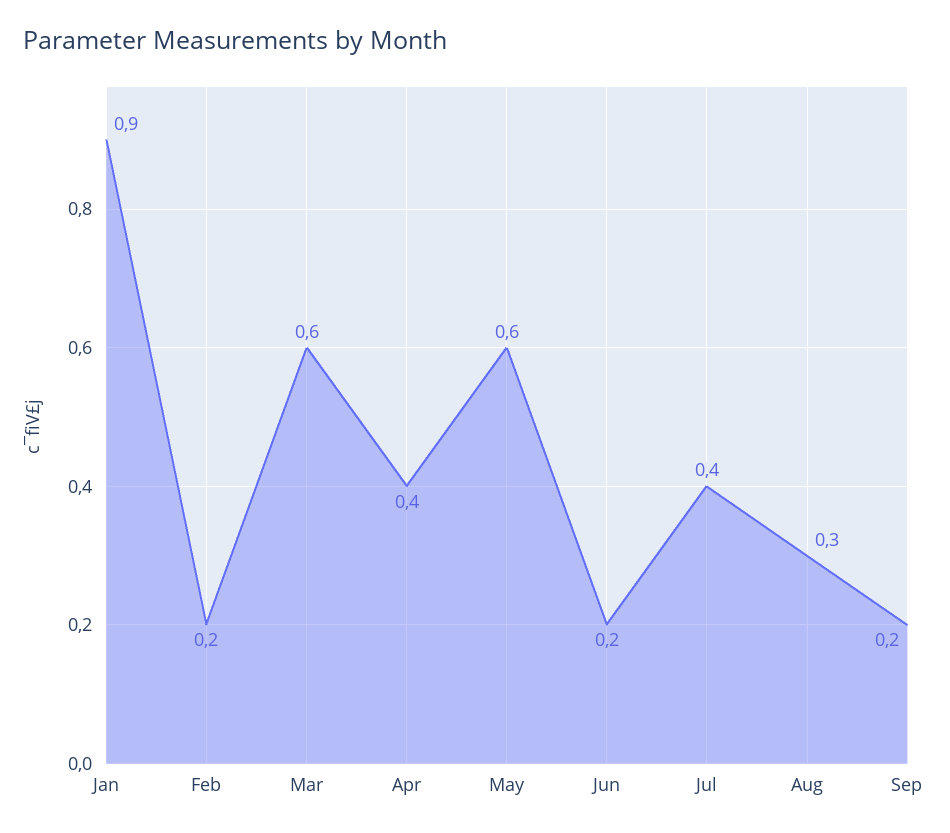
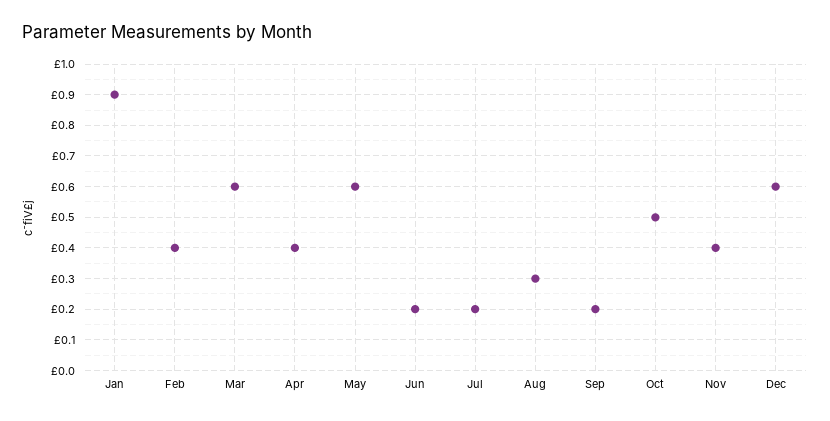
Feb: 0.2 -> 0.4
Jul: 0.4 -> 0.2
Oct: none -> 0.5
Nov: none -> 0.4
Dec: none -> 0.6

